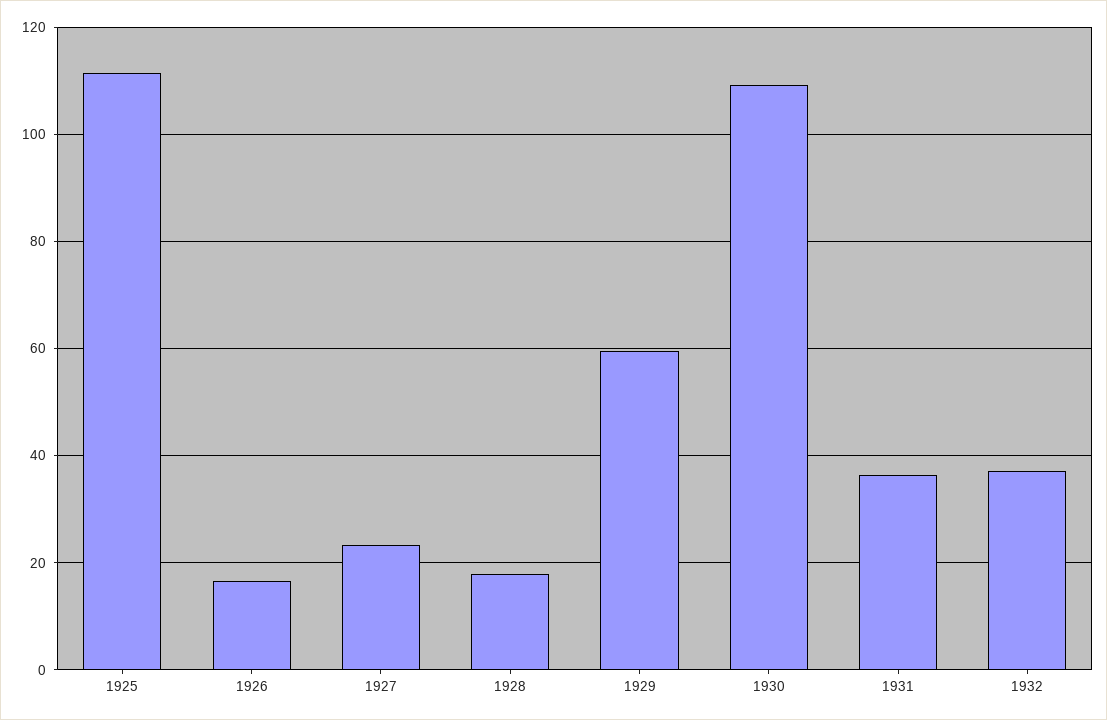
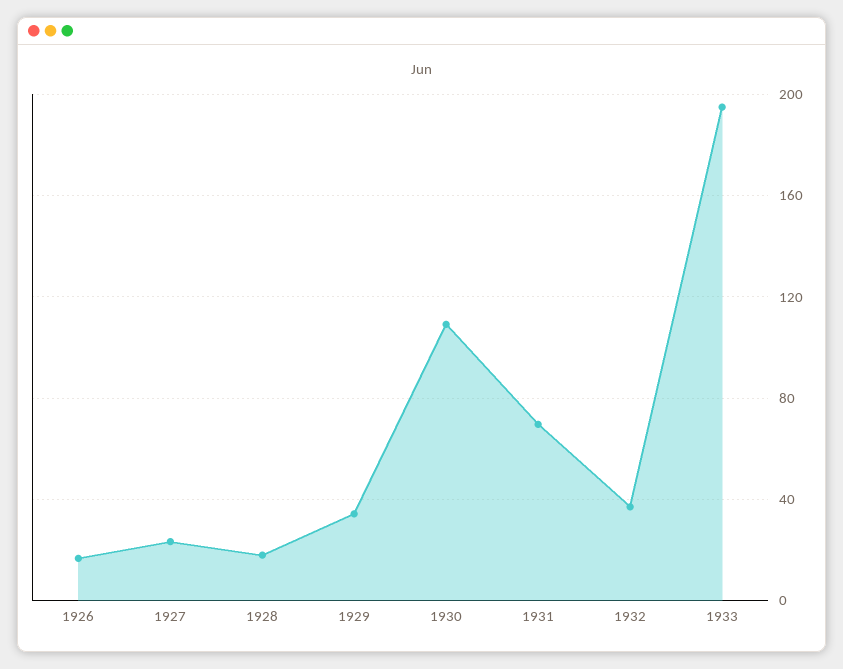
1925: 112 -> none
1929: 60 -> 35
1931: 36 -> 70
1933: none -> 195

